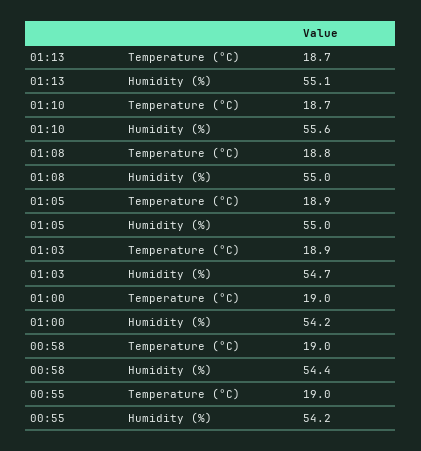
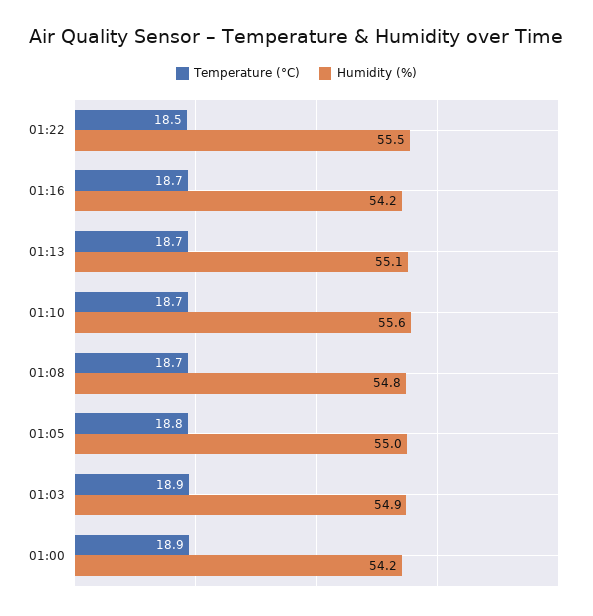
Temperature (°C), 01:08: 18.8 -> 18.7
Humidity (%), 01:08: 55 -> 54.8
Temperature (°C), 01:05: 18.9 -> 18.8
Humidity (%), 01:03: 54.7 -> 54.9
Temperature (°C), 01:00: 19 -> 18.9
Temperature (°C), 00:58: 19 -> none
Humidity (%), 00:58: 54.4 -> none
Temperature (°C), 00:55: 19 -> none
Humidity (%), 00:55: 54.2 -> none
Temperature (°C), 01:22: none -> 18.5
Humidity (%), 01:22: none -> 55.5
Temperature (°C), 01:16: none -> 18.7
Humidity (%), 01:16: none -> 54.2

